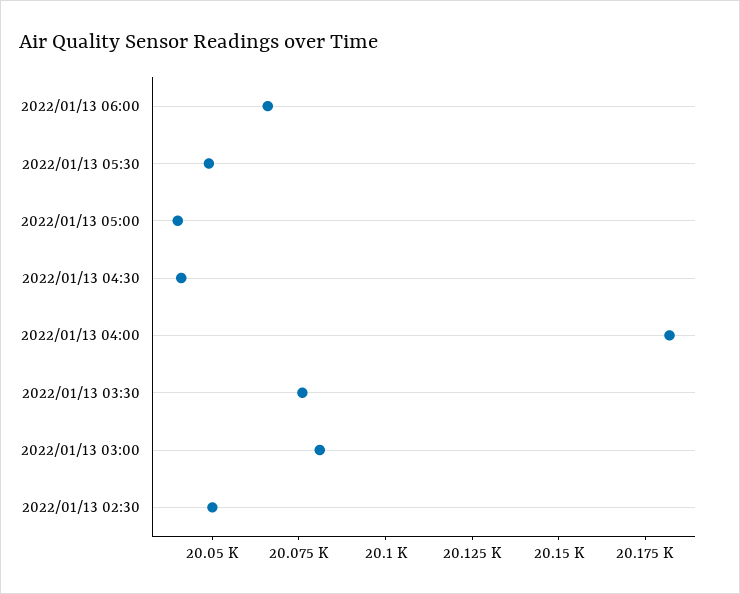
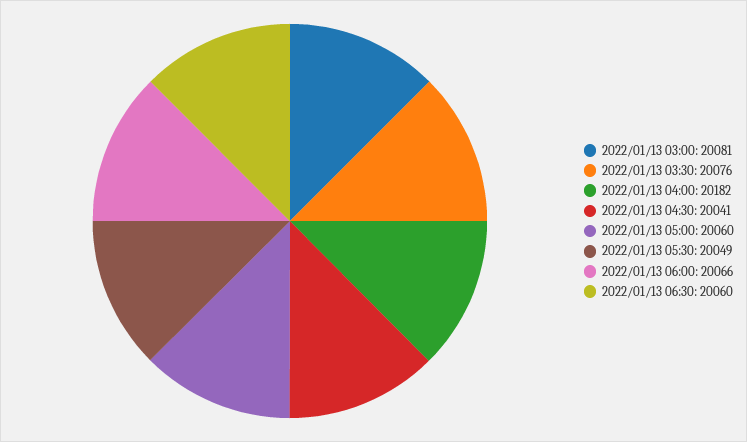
2022/01/13 05:00: 20040 -> 20060
2022/01/13 02:30: 20050 -> none
2022/01/13 06:30: none -> 20060

